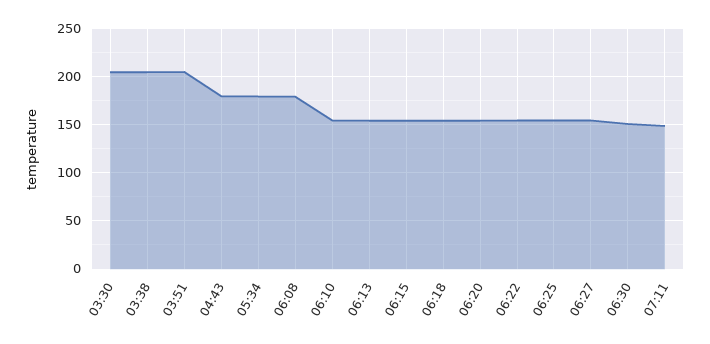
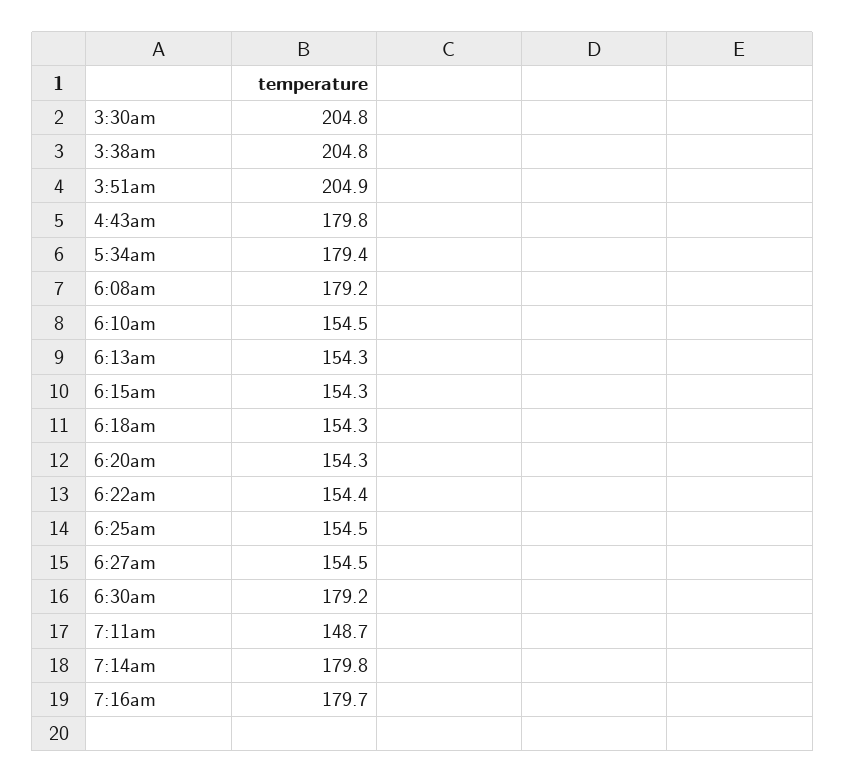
06:30: 150 -> 179.2
7:14am: none -> 179.8
7:16am: none -> 179.7

